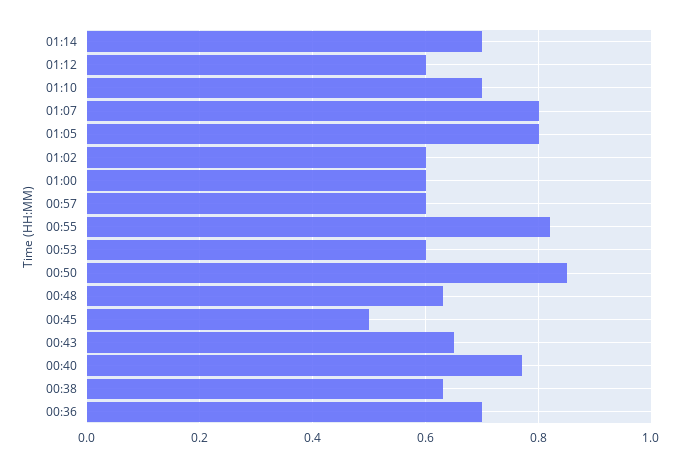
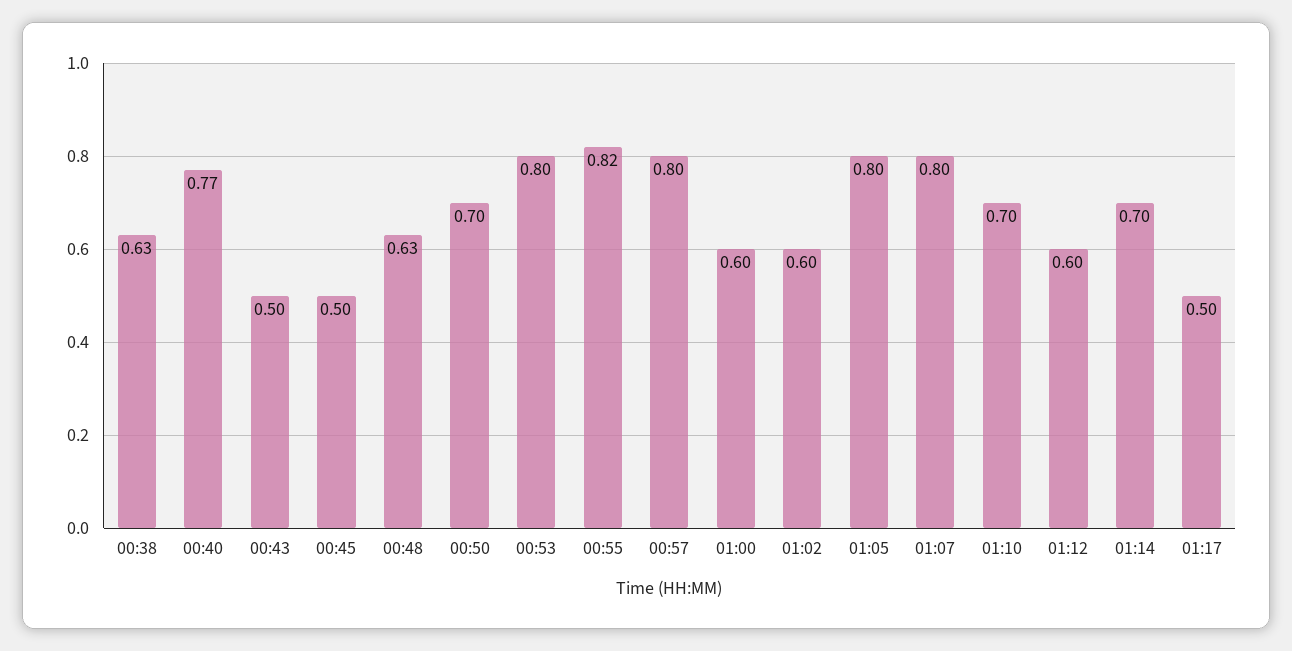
00:57: 0.6 -> 0.8
00:53: 0.6 -> 0.8
00:50: 0.85 -> 0.7
00:43: 0.65 -> 0.5
00:36: 0.7 -> none
01:17: none -> 0.5

